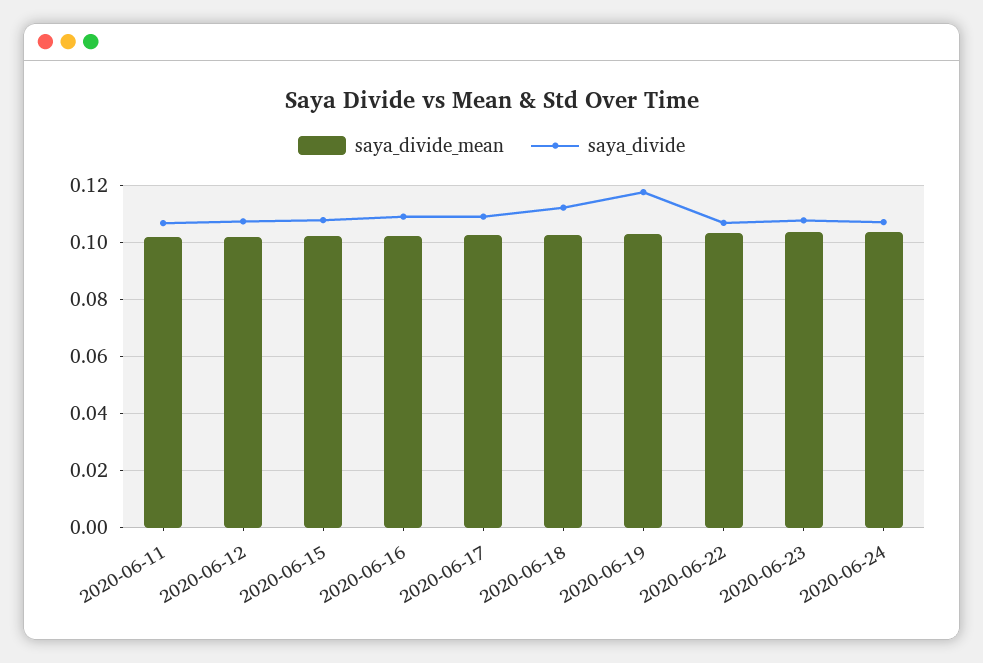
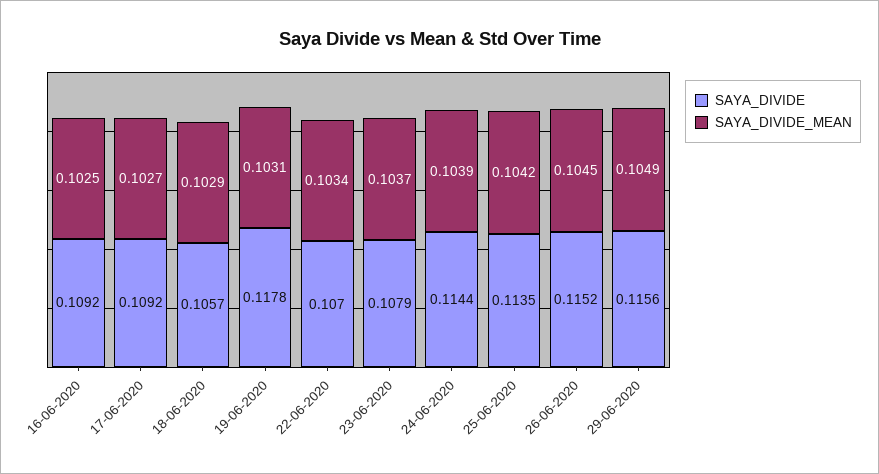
saya_divide_mean, 2020-06-11: 0.1025 -> none
saya_divide, 2020-06-11: 0.1075 -> none
saya_divide_mean, 2020-06-12: 0.1025 -> none
saya_divide, 2020-06-12: 0.1075 -> none
saya_divide_mean, 2020-06-15: 0.1025 -> none
saya_divide, 2020-06-15: 0.1075 -> none
saya_divide, 2020-06-18: 0.1125 -> 0.1057
saya_divide, 2020-06-24: 0.1075 -> 0.1144
saya_divide, 25-06-2020: none -> 0.1135
saya_divide_mean, 25-06-2020: none -> 0.1042
saya_divide, 26-06-2020: none -> 0.1152
saya_divide_mean, 26-06-2020: none -> 0.1045
saya_divide, 29-06-2020: none -> 0.1156
saya_divide_mean, 29-06-2020: none -> 0.1049

